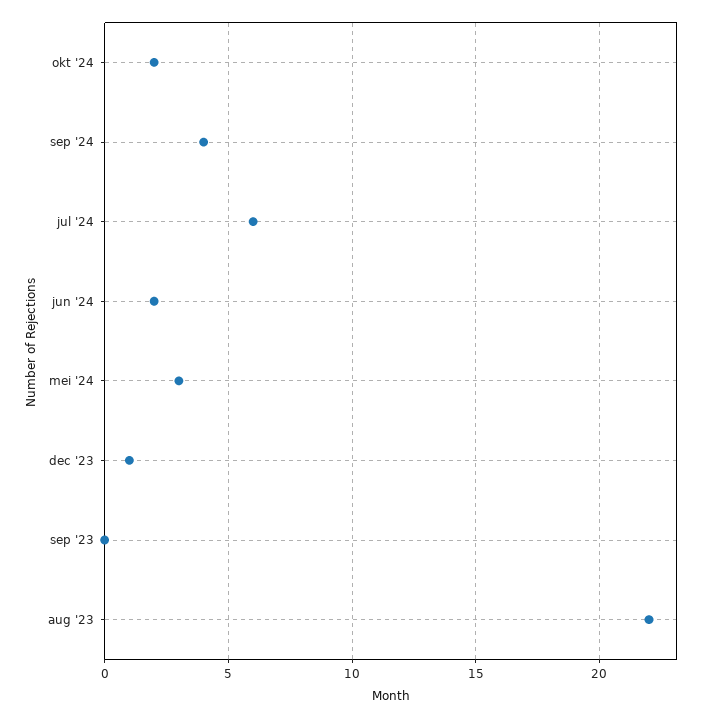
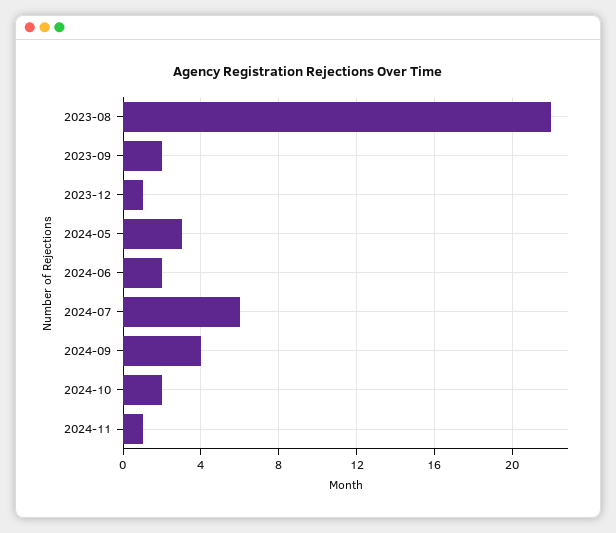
sep '23: 0 -> 2
2024-11: none -> 1

